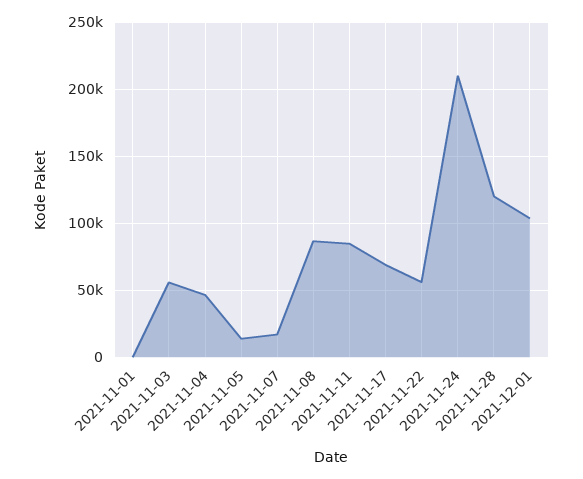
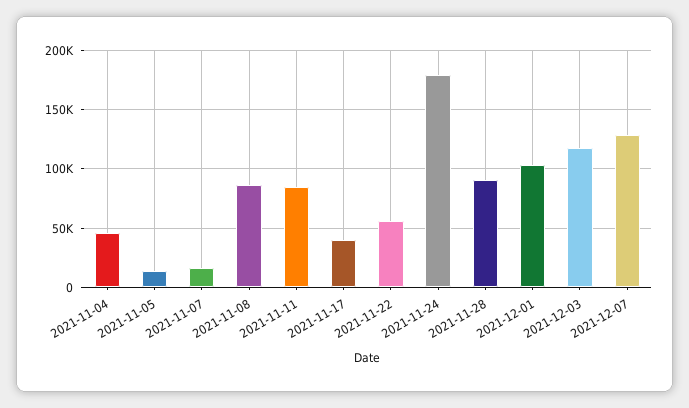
2021-11-01: 0 -> none
2021-11-03: 55000 -> none
2021-11-17: 70000 -> 40000
2021-11-24: 210000 -> 180000
2021-11-28: 120000 -> 90000
2021-12-03: none -> 120000
2021-12-07: none -> 130000

